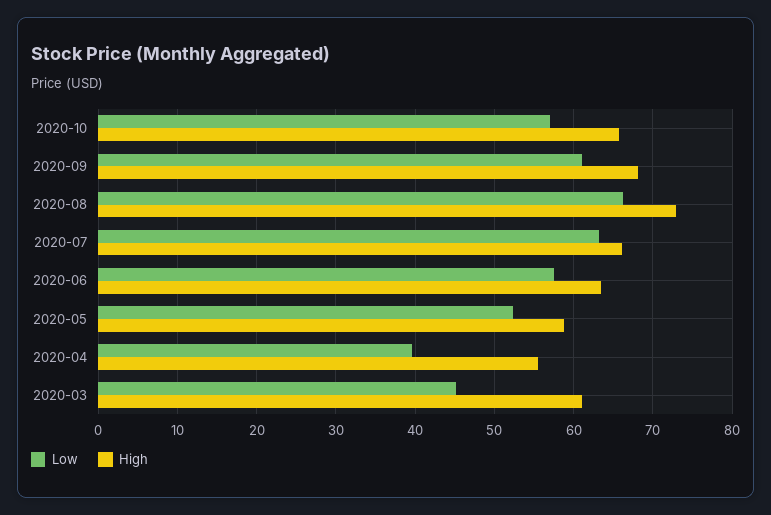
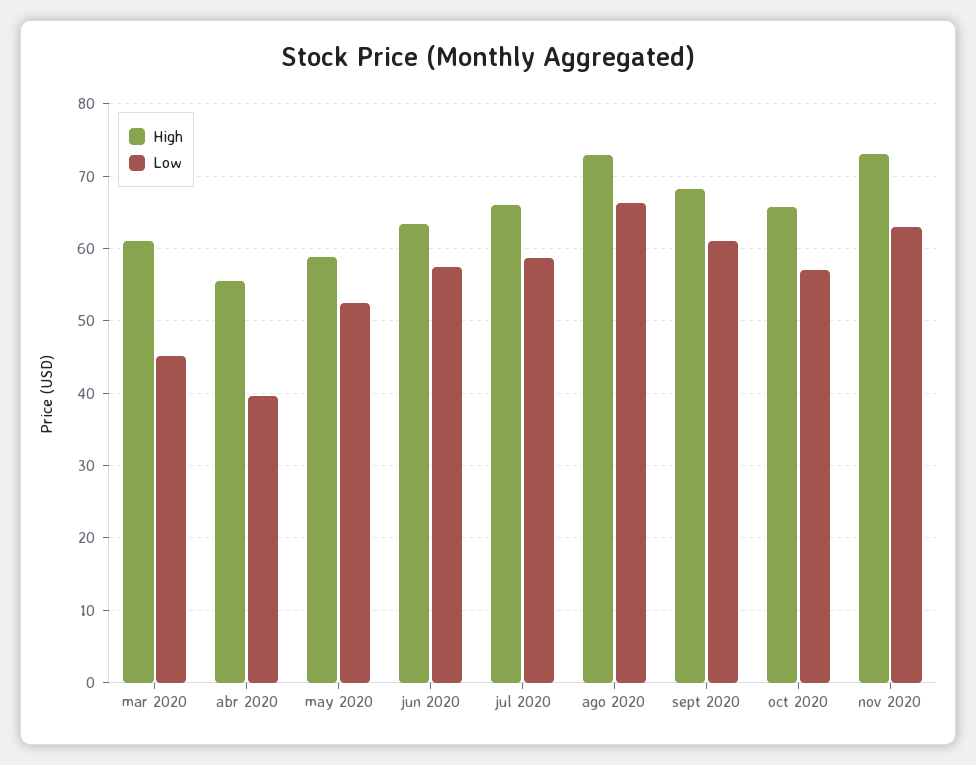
Low, 2020-07: 63 -> 59
High, nov 2020: none -> 73
Low, nov 2020: none -> 63

